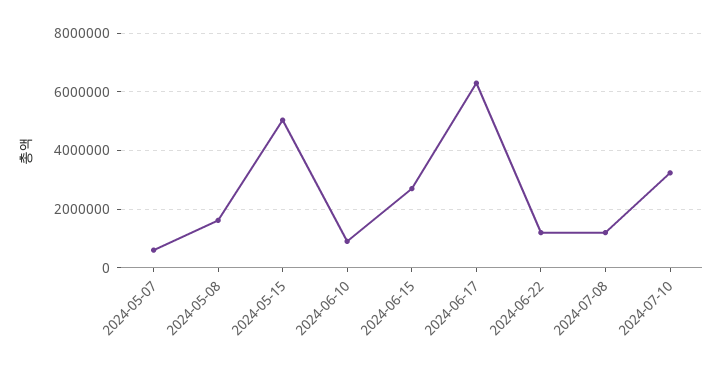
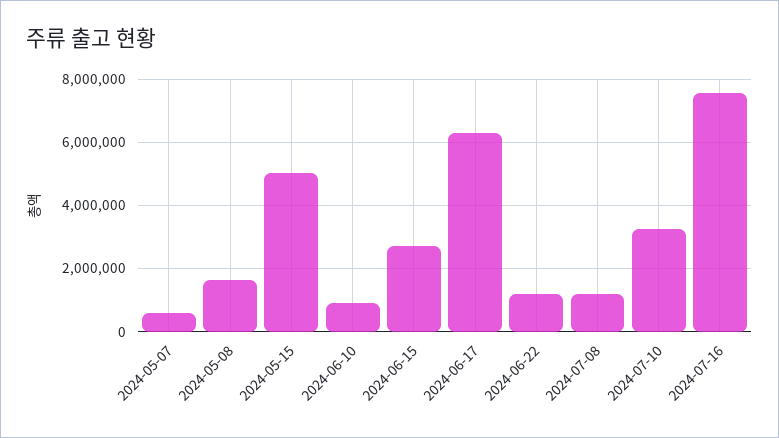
2024-07-16: none -> 7600000

